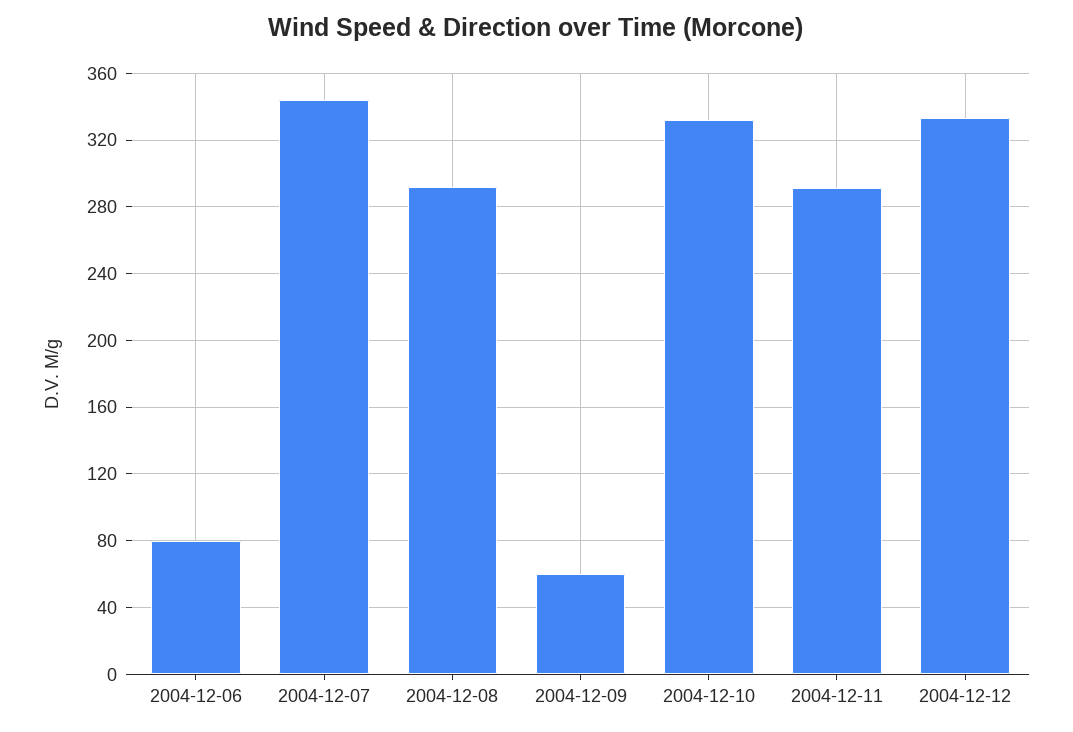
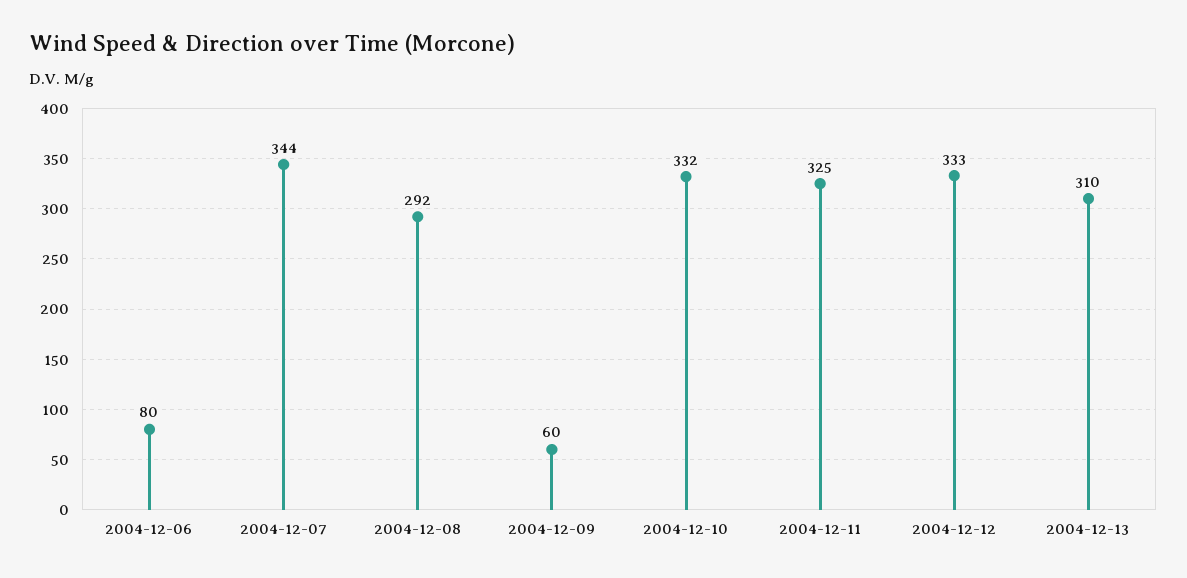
2004-12-11: 290 -> 325
2004-12-13: none -> 310

